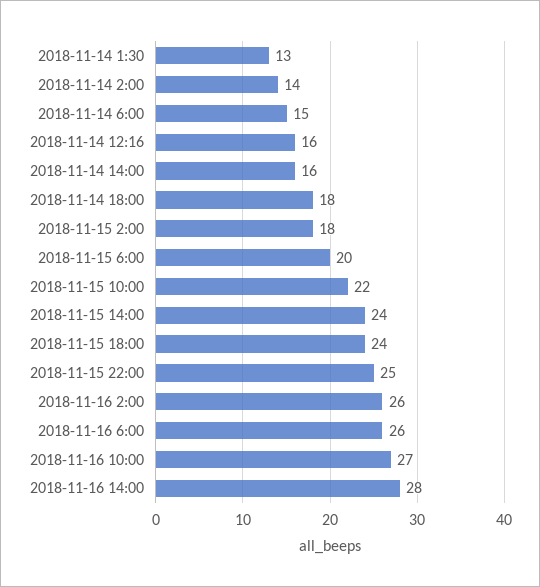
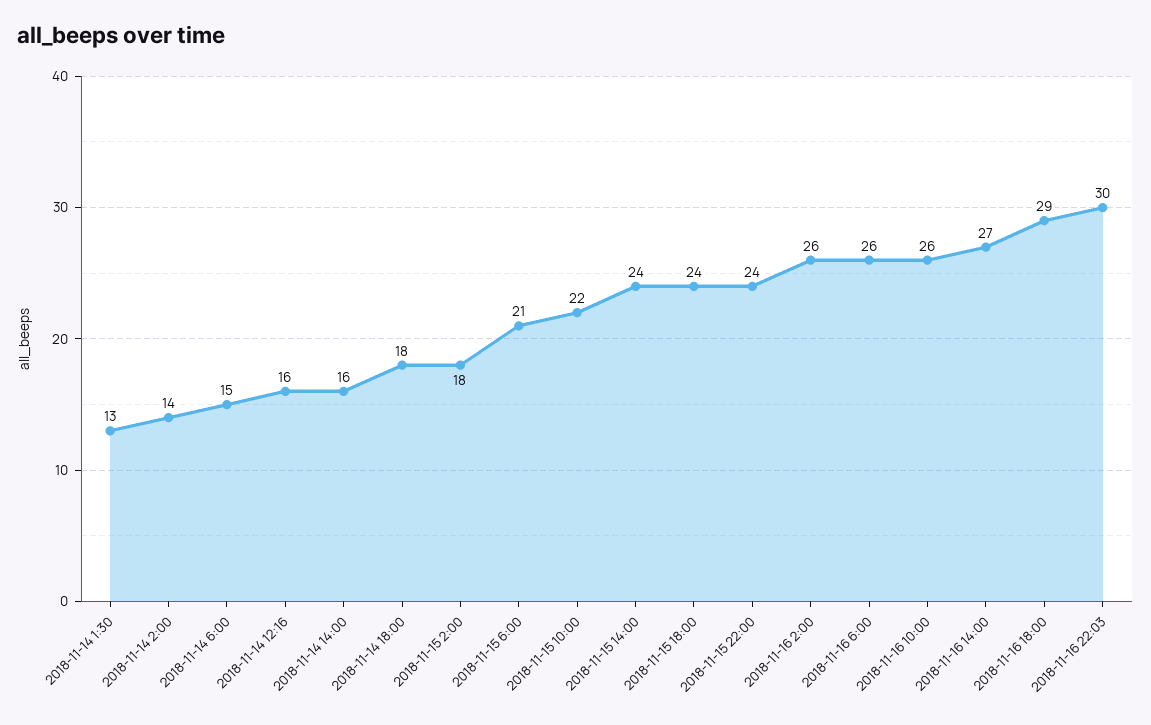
2018-11-15 6:00: 20 -> 21
2018-11-15 22:00: 25 -> 24
2018-11-16 10:00: 27 -> 26
2018-11-16 14:00: 28 -> 27
2018-11-16 18:00: none -> 29
2018-11-16 22:03: none -> 30

